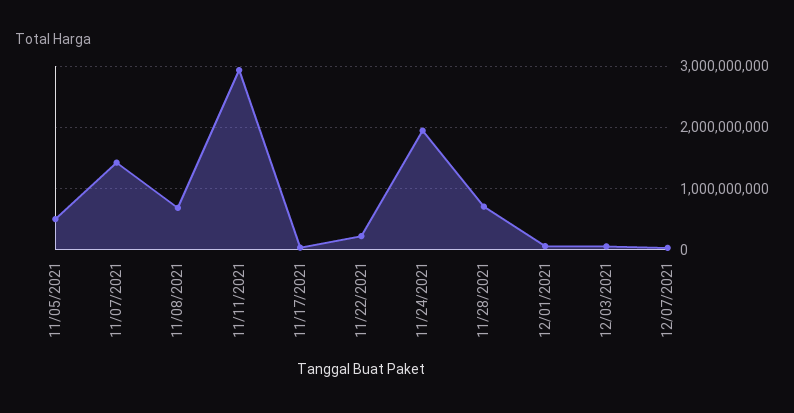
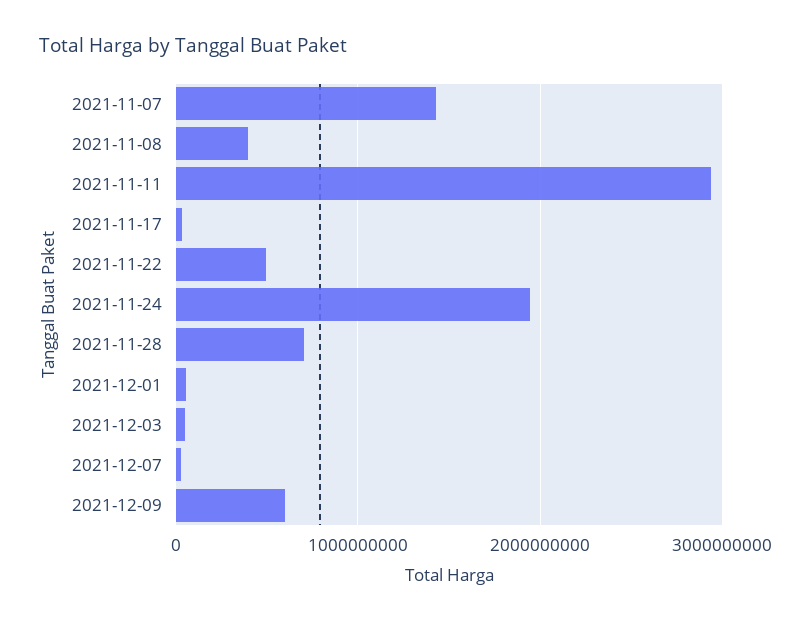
11/05/2021: 500000000 -> none
11/08/2021: 700000000 -> 400000000
11/22/2021: 200000000 -> 500000000
2021-12-09: none -> 600000000

